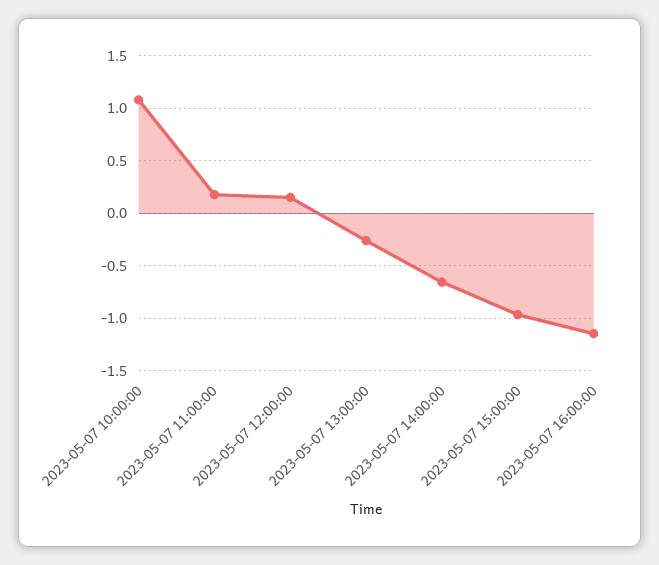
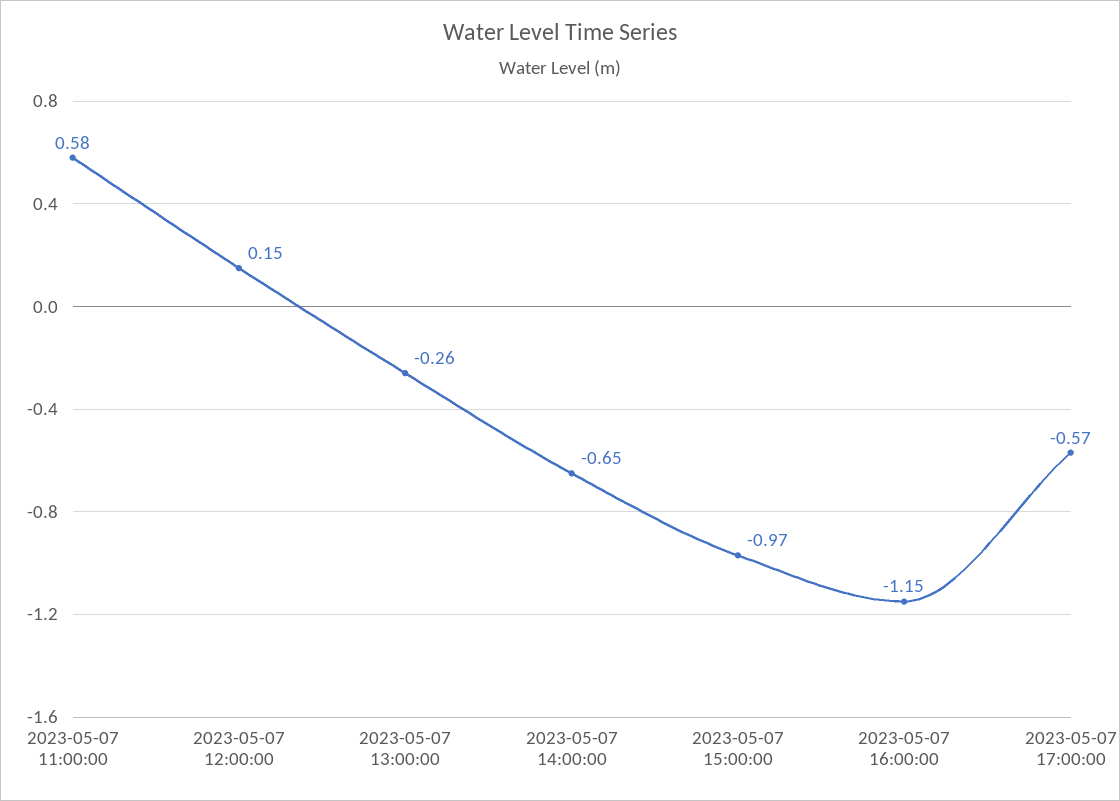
2023-05-07 10:00:00: 1.1 -> none
2023-05-07 11:00:00: 0.2 -> 0.58
2023-05-07 17:00:00: none -> -0.57

